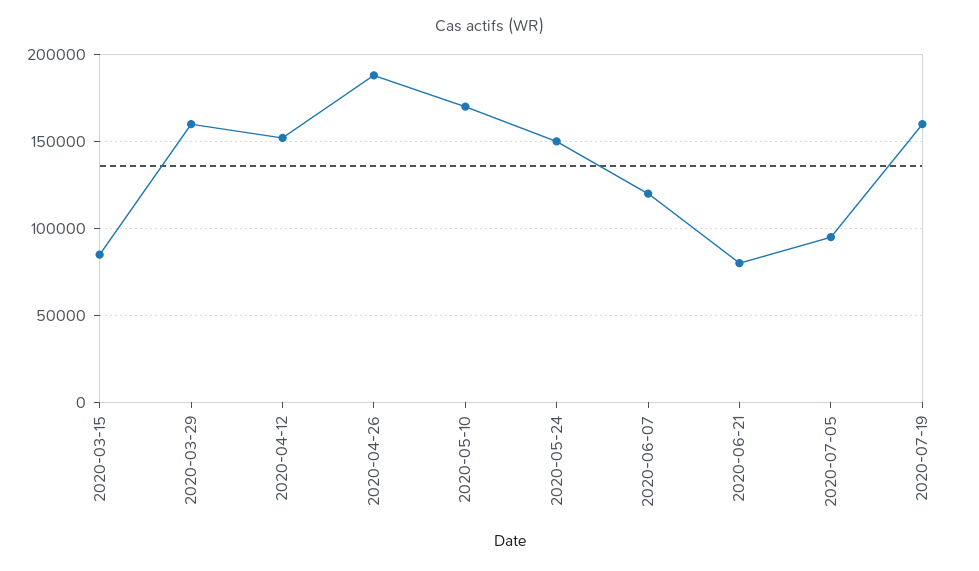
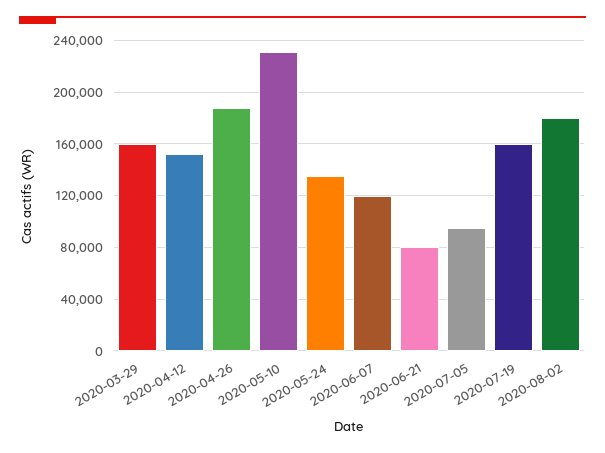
2020-03-15: 85000 -> none
2020-05-10: 170000 -> 230000
2020-05-24: 150000 -> 135000
2020-08-02: none -> 180000

